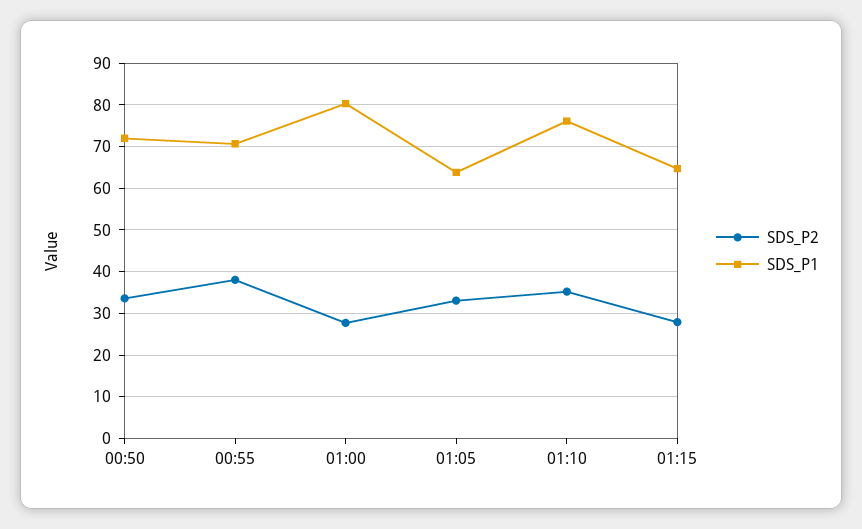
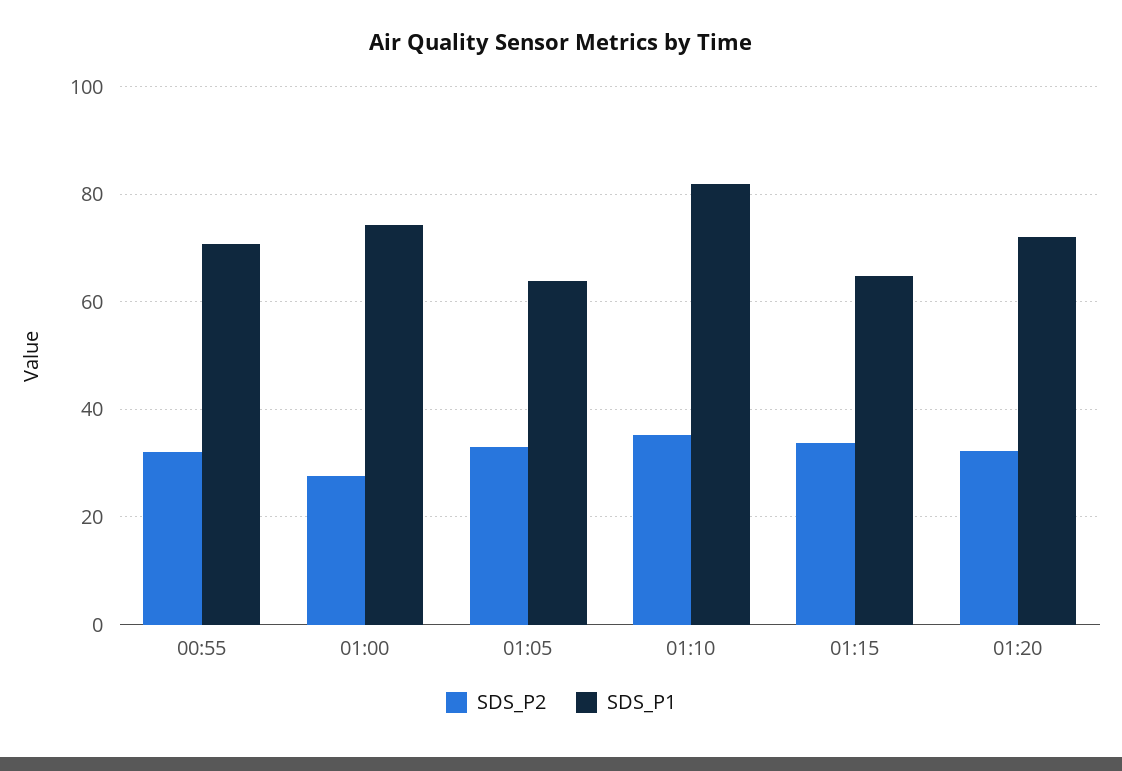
SDS_P2, 00:50: 34 -> none
SDS_P1, 00:50: 72 -> none
SDS_P2, 00:55: 38 -> 32
SDS_P1, 01:00: 80 -> 74
SDS_P1, 01:10: 76 -> 82
SDS_P2, 01:15: 28 -> 34
SDS_P2, 01:20: none -> 32
SDS_P1, 01:20: none -> 72

